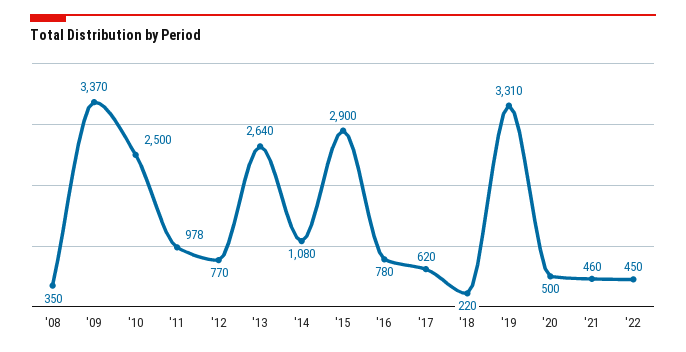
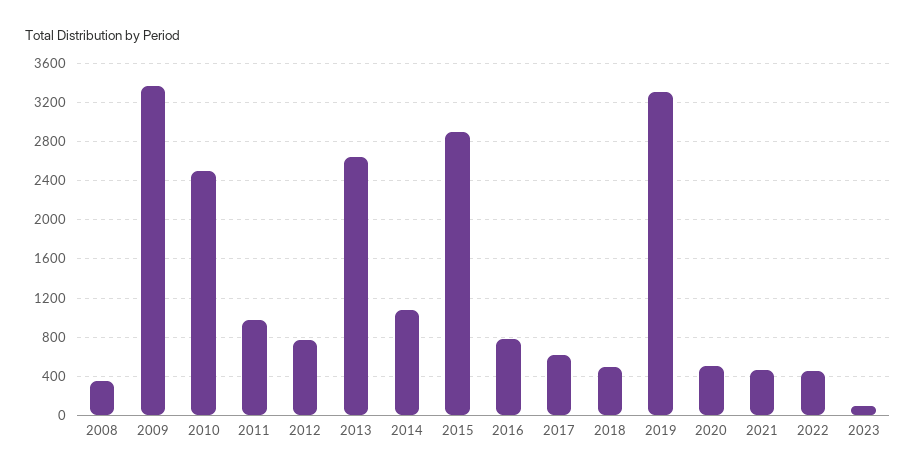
'18: 220 -> 500
2023: none -> 100

